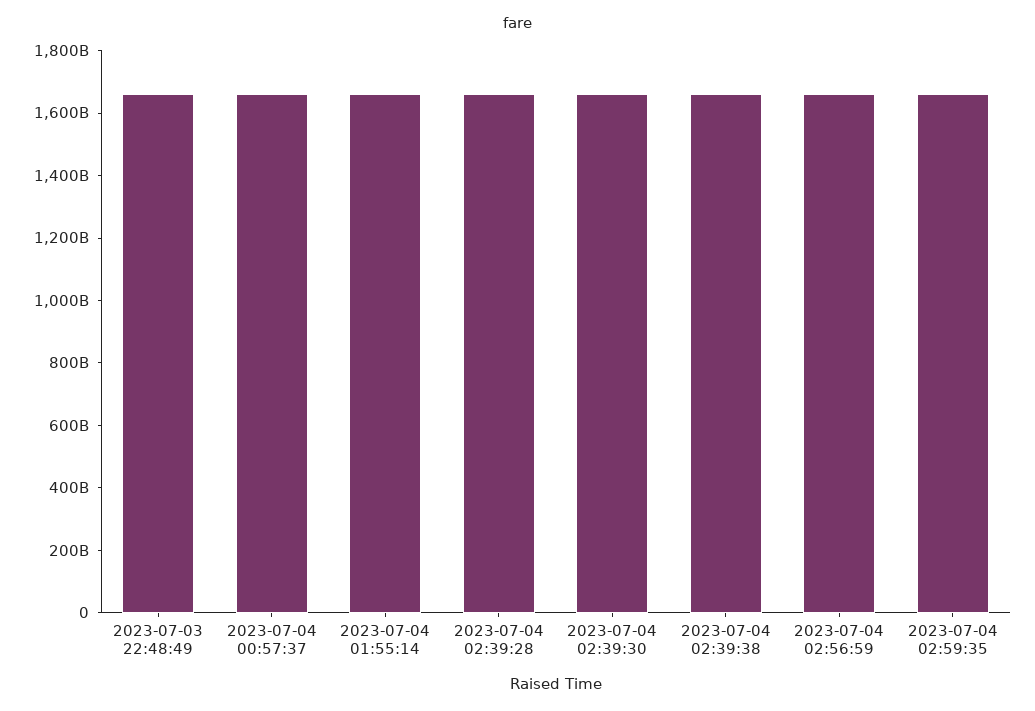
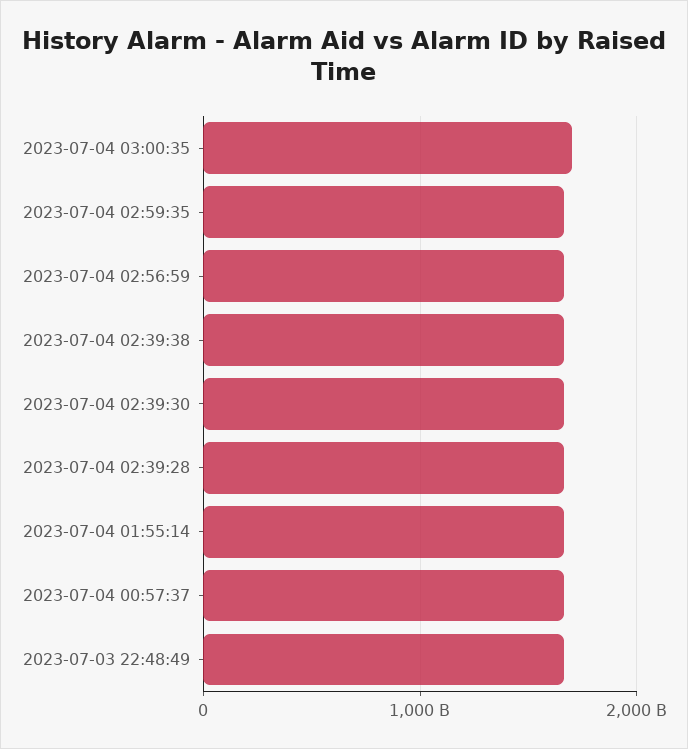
2023-07-04 03:00:35: none -> 1700000000000

